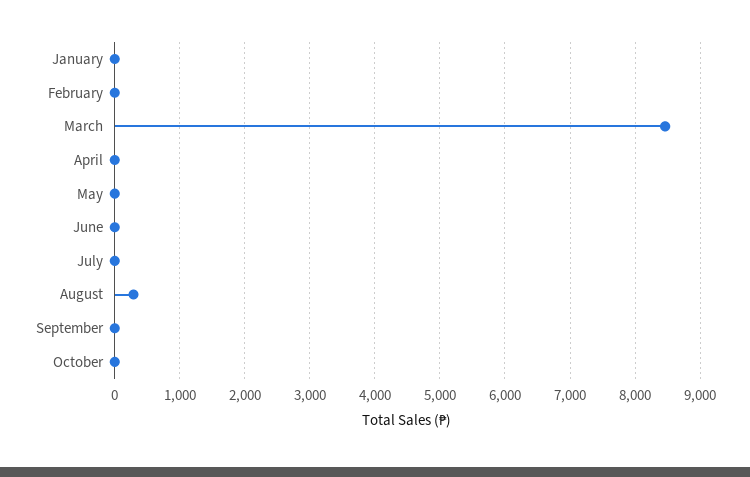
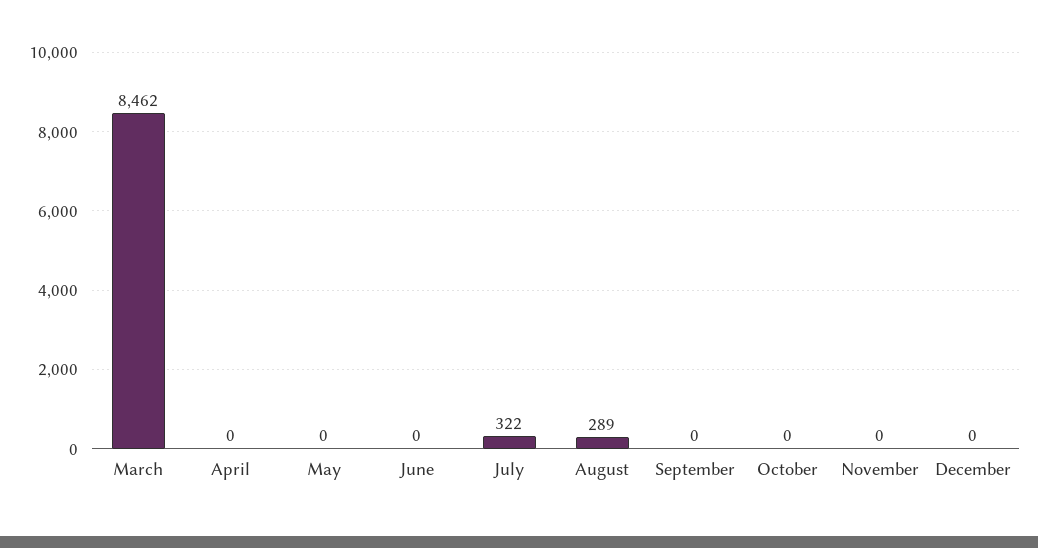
January: 0 -> none
February: 0 -> none
July: 0 -> 322
November: none -> 0
December: none -> 0

